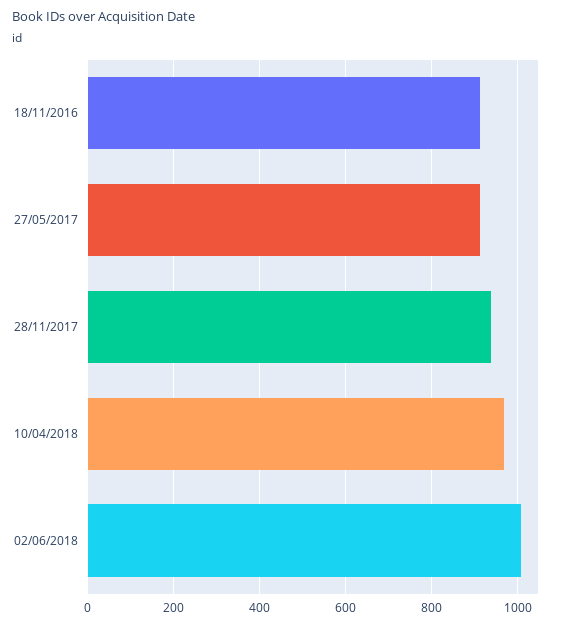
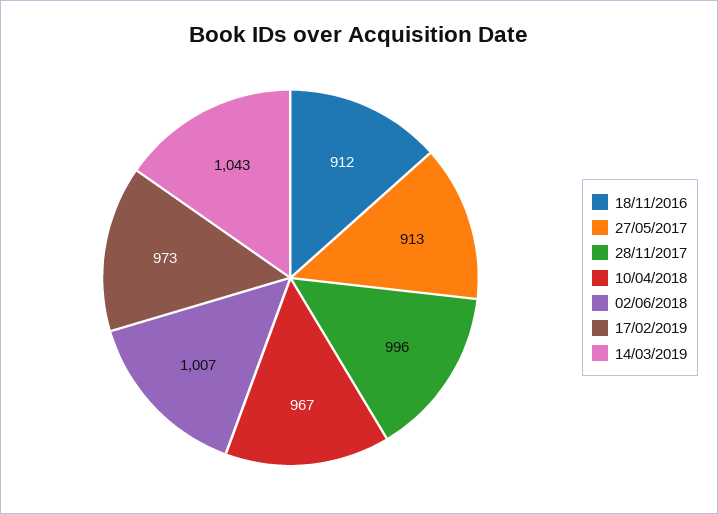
28/11/2017: 940 -> 996
17/02/2019: none -> 973
14/03/2019: none -> 1043

